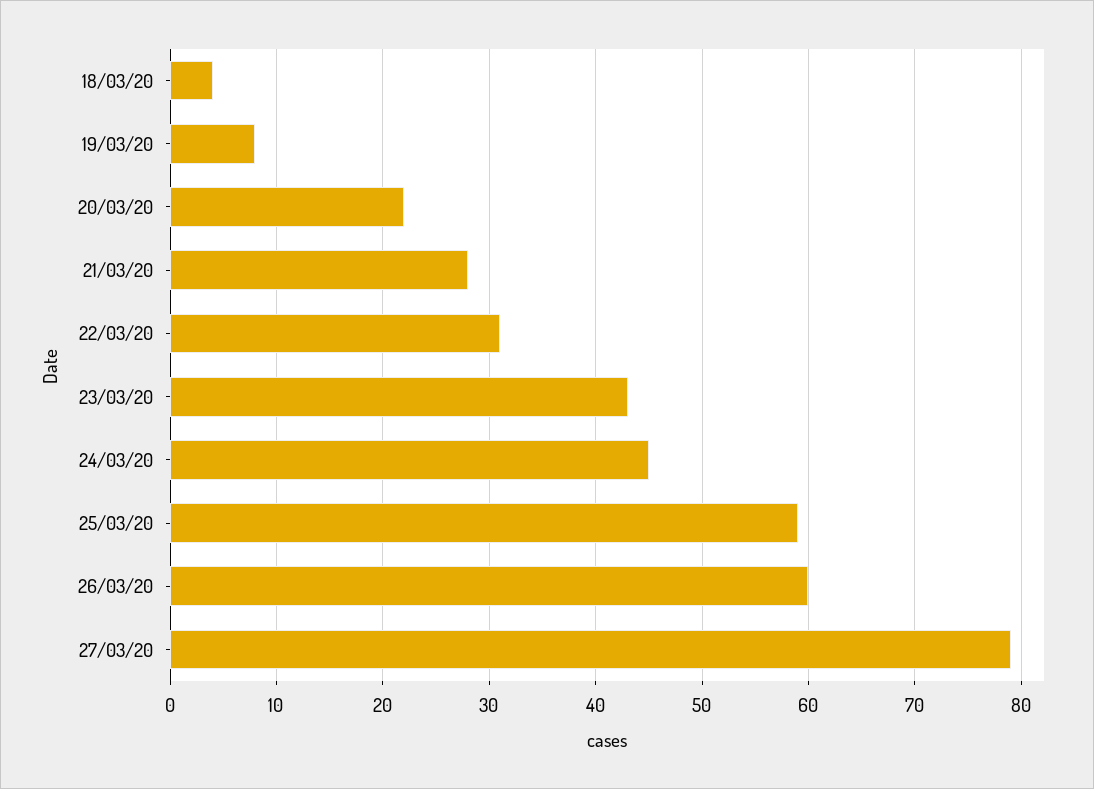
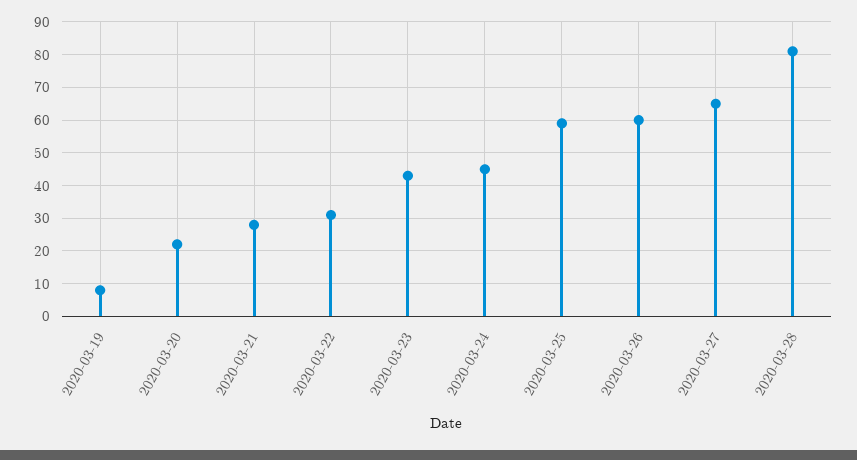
18/03/20: 4 -> none
27/03/20: 79 -> 65
2020-03-28: none -> 80

